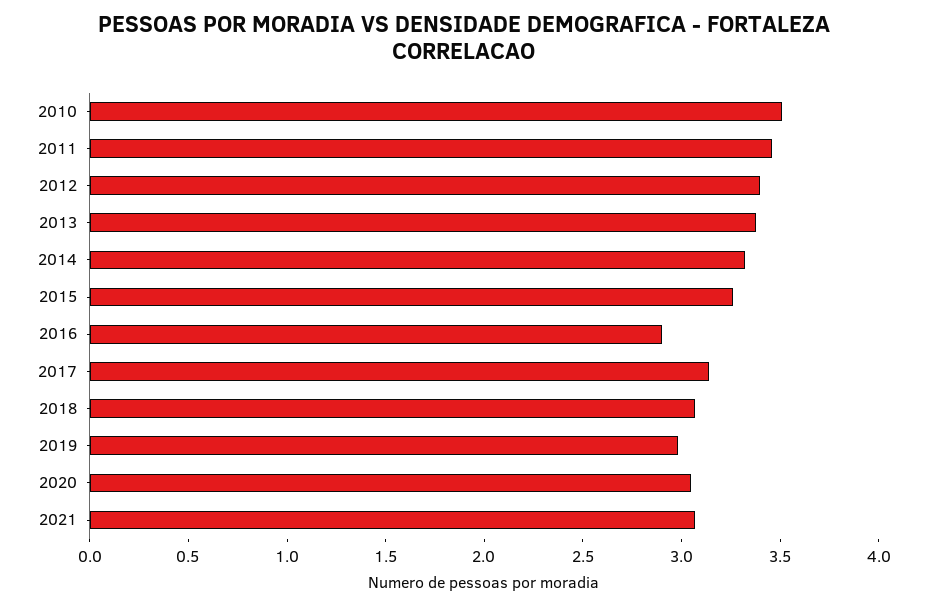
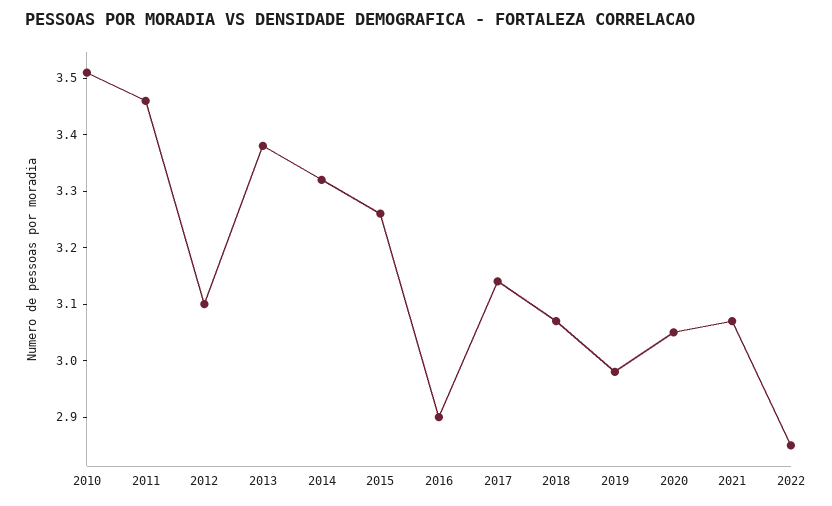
2012: 3.4 -> 3.1
2022: none -> 2.85

